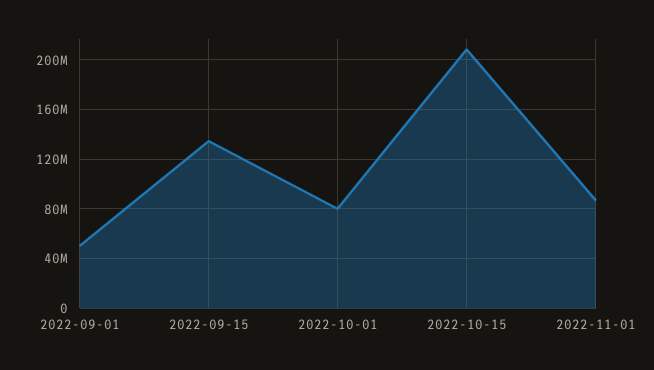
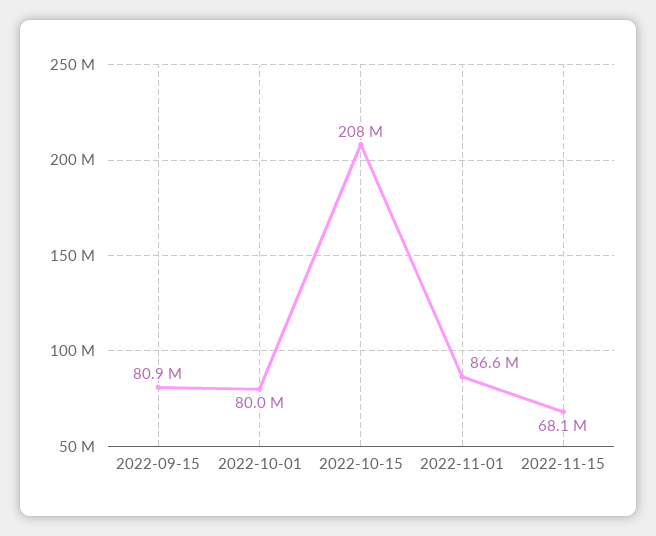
2022-09-01: 50000000 -> none
2022-09-15: 135000000 -> 80900000
2022-11-15: none -> 68100000

